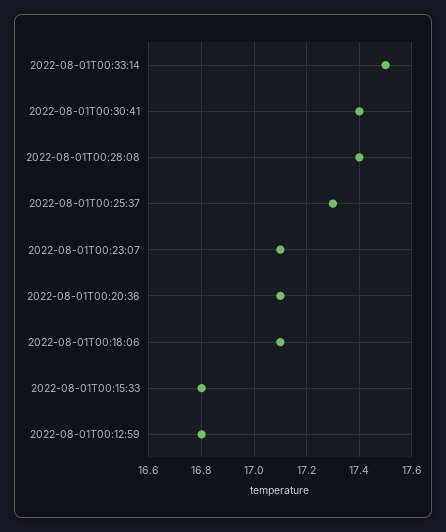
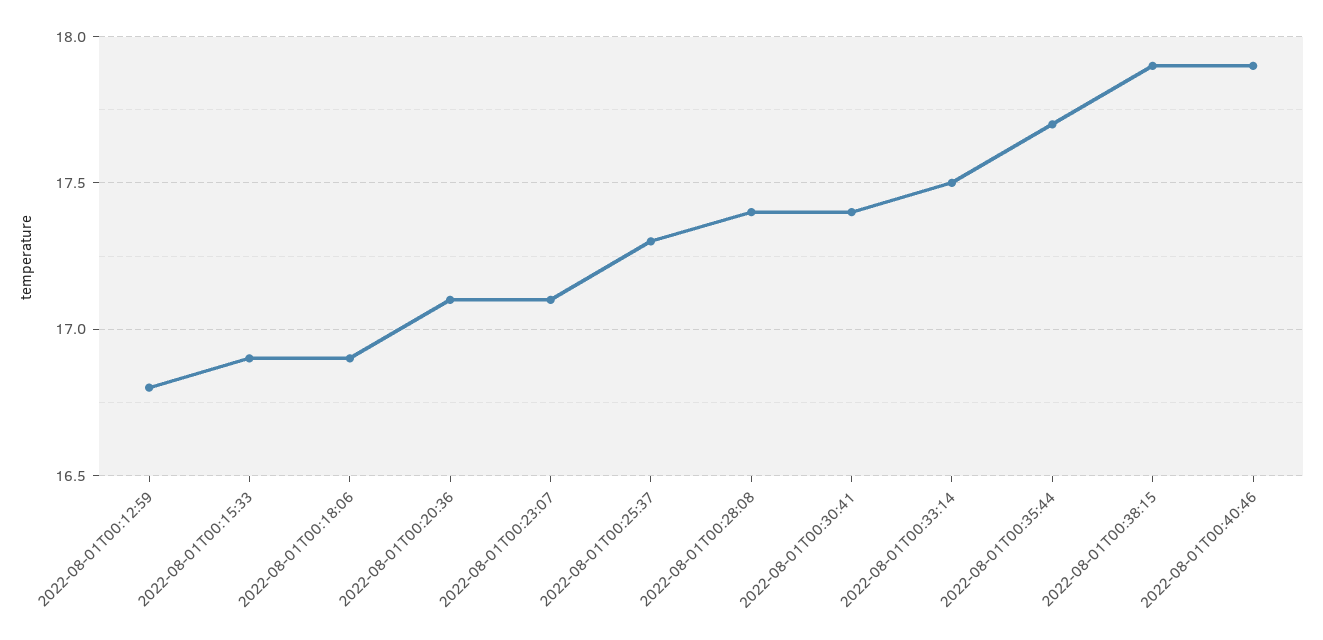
2022-08-01T00:18:06: 17.1 -> 16.9
2022-08-01T00:15:33: 16.8 -> 16.9
2022-08-01T00:35:44: none -> 17.7
2022-08-01T00:38:15: none -> 17.9
2022-08-01T00:40:46: none -> 17.9

